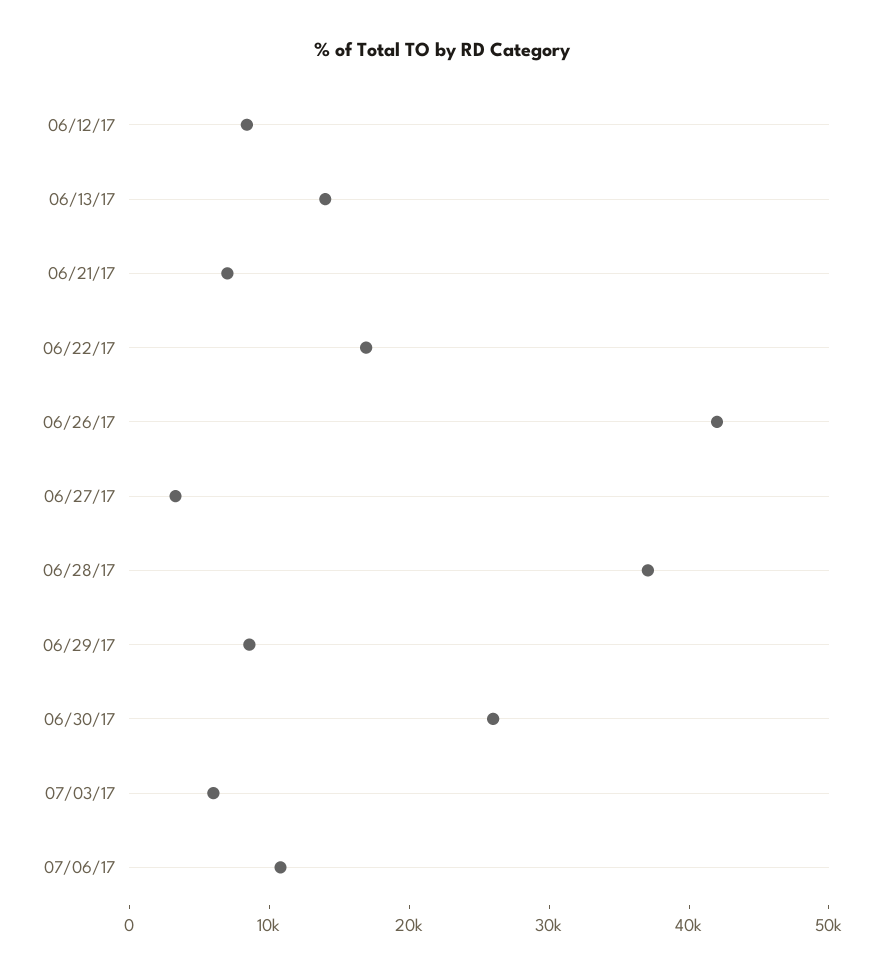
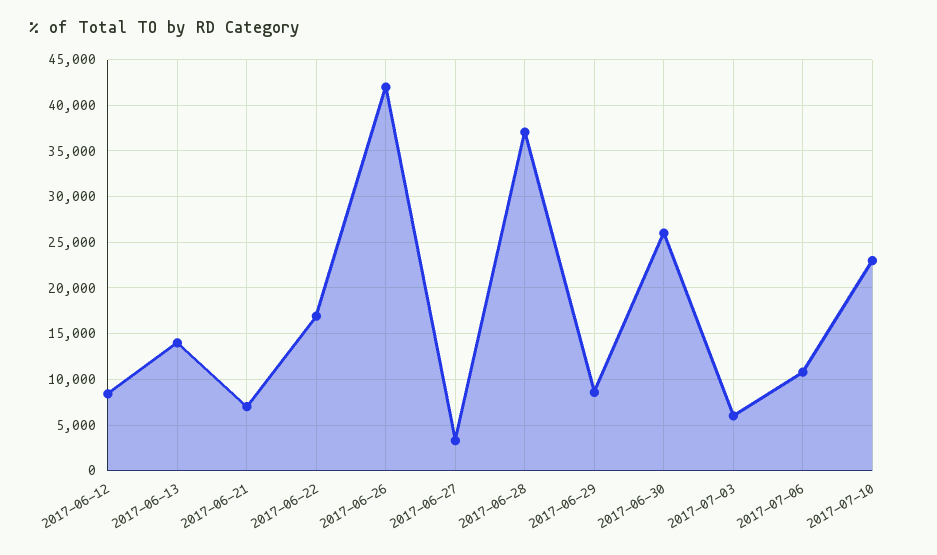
2017-07-10: none -> 23000

